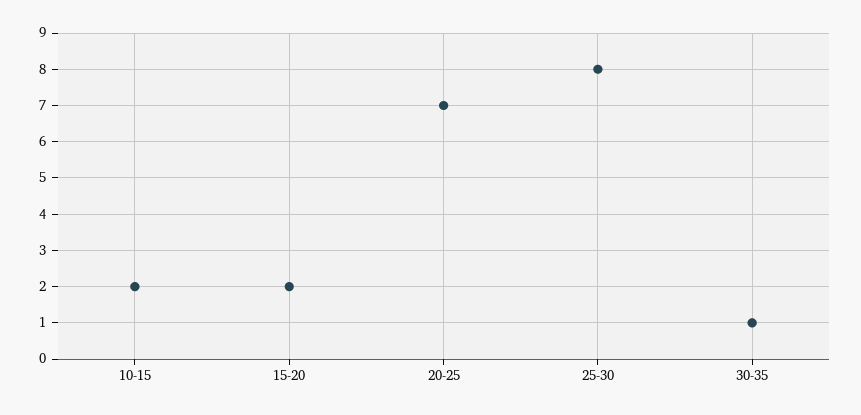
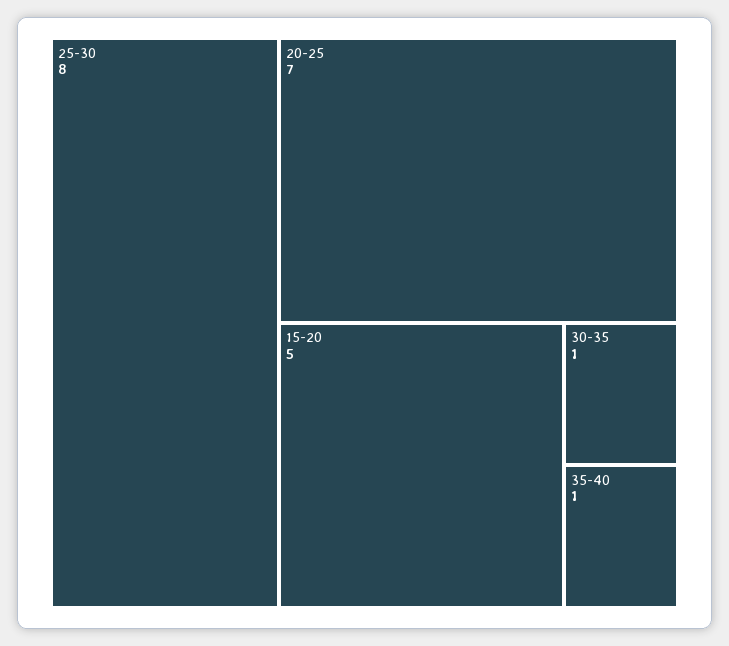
10-15: 2 -> none
15-20: 2 -> 5
35-40: none -> 1

